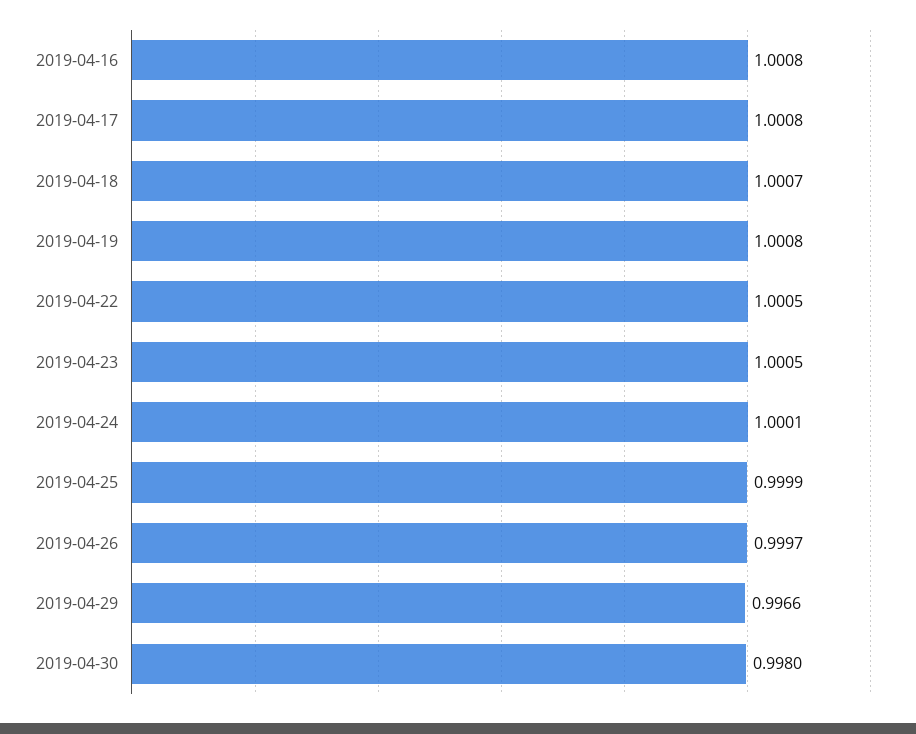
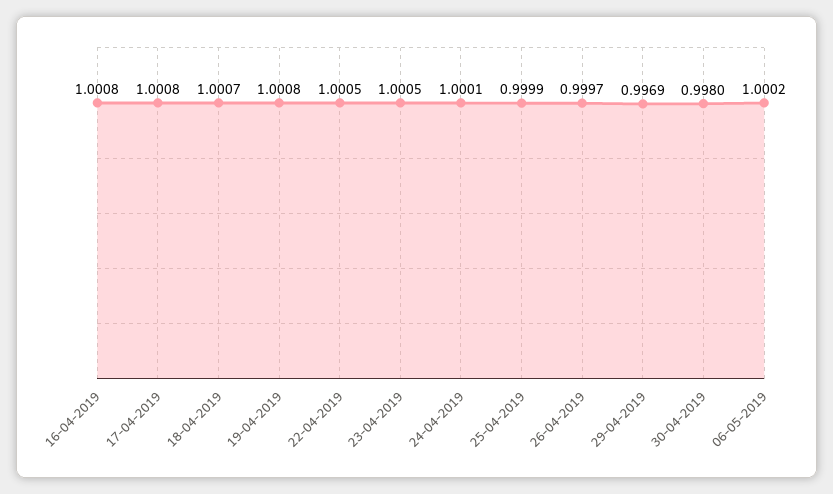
2019-04-29: 0.9966 -> 0.9969
06-05-2019: none -> 1.0002

